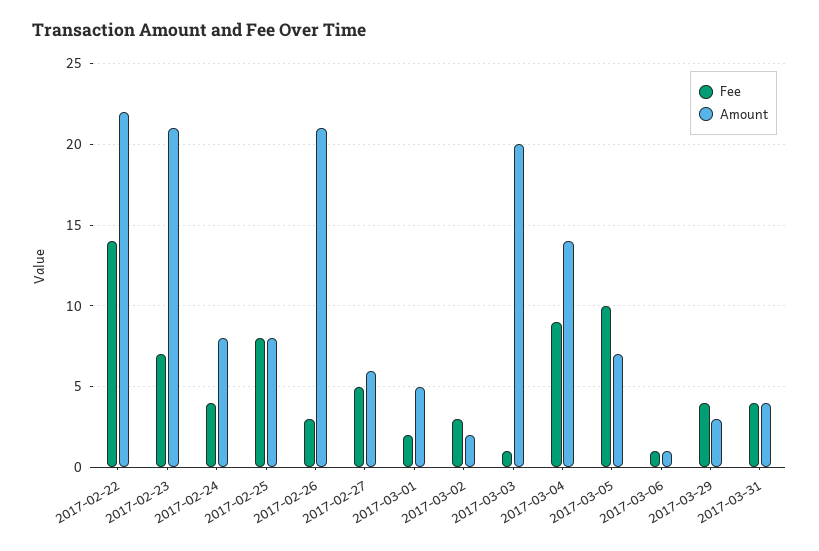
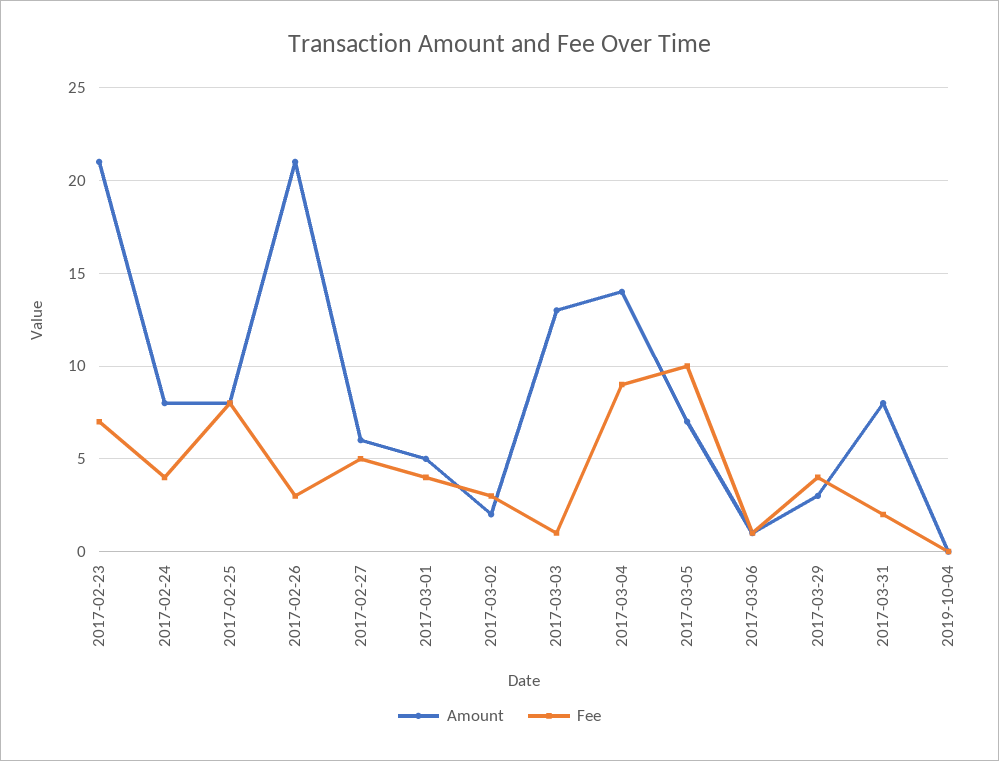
Fee, 2017-02-22: 14 -> none
Amount, 2017-02-22: 22 -> none
Fee, 2017-03-01: 2 -> 4
Amount, 2017-03-03: 20 -> 13
Fee, 2017-03-31: 4 -> 2
Amount, 2017-03-31: 4 -> 8
Amount, 2019-10-04: none -> 0
Fee, 2019-10-04: none -> 0

